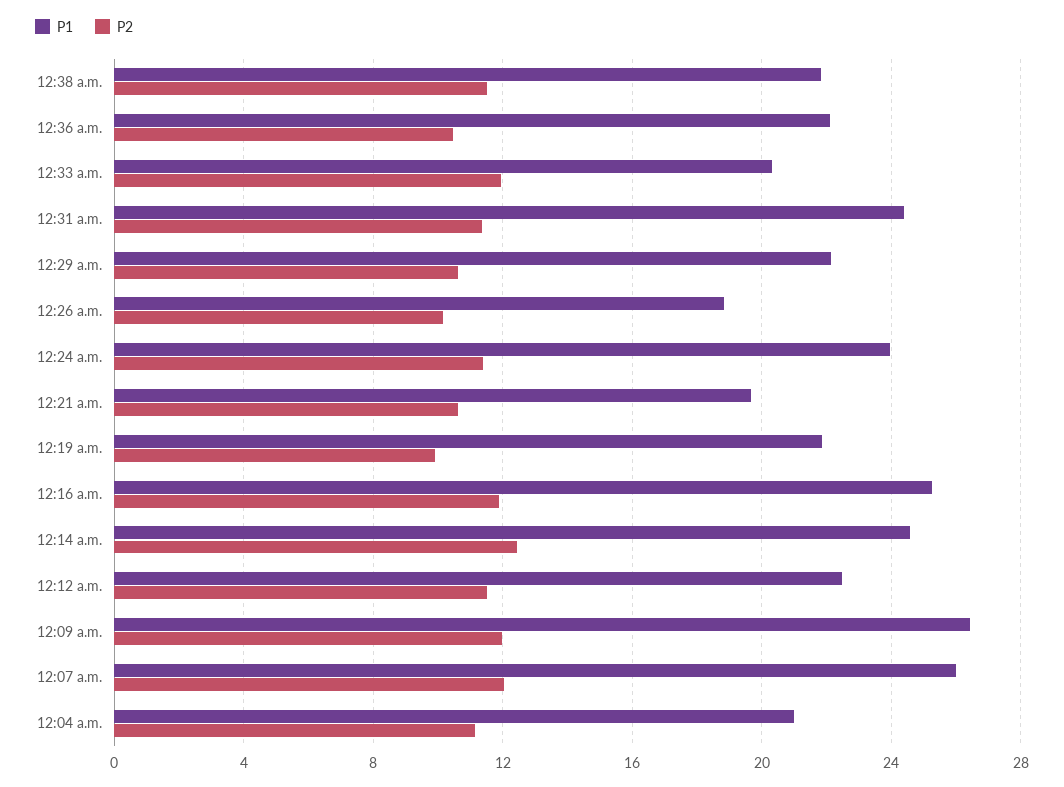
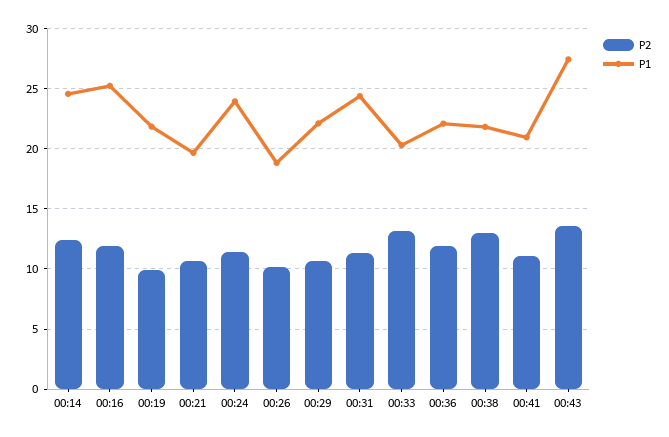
P2, 12:38 a.m.: 11.5 -> 13
P2, 12:36 a.m.: 10.5 -> 12
P2, 12:33 a.m.: 12 -> 13
P1, 12:12 a.m.: 22.5 -> none
P2, 12:12 a.m.: 11.5 -> none
P1, 12:09 a.m.: 26.5 -> none
P2, 12:09 a.m.: 12 -> none
P1, 12:07 a.m.: 26 -> none
P2, 12:07 a.m.: 12 -> none
P1, 12:04 a.m.: 21 -> none
P2, 12:04 a.m.: 11 -> none
P2, 00:41: none -> 11
P1, 00:41: none -> 21
P2, 00:43: none -> 13.5
P1, 00:43: none -> 27.5

